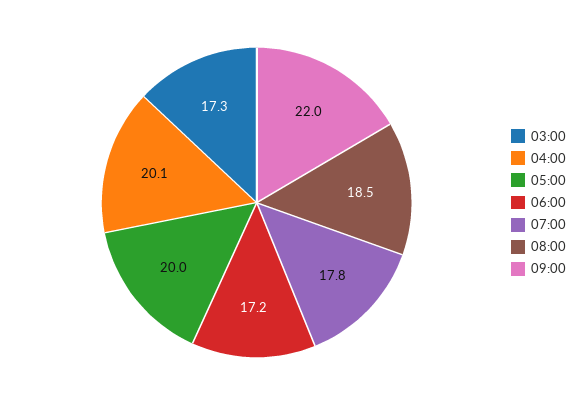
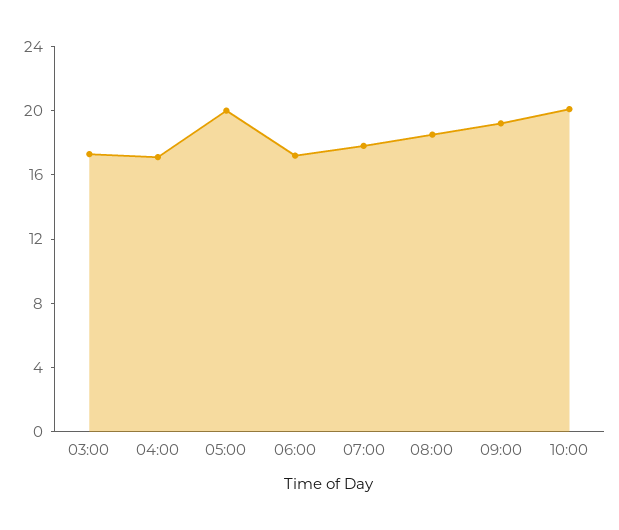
04:00: 20.1 -> 17
09:00: 22 -> 19
10:00: none -> 20

